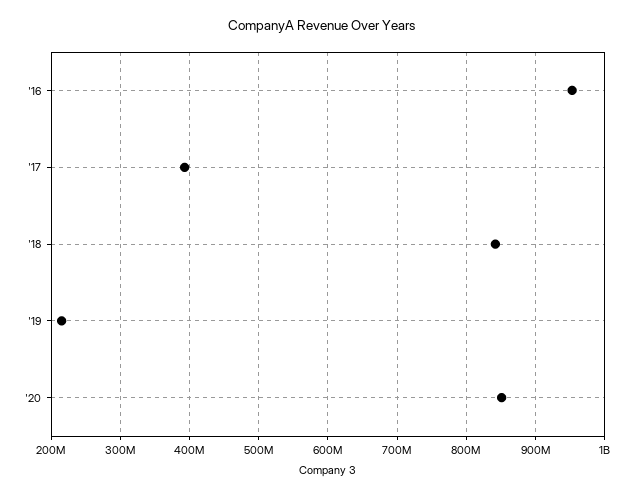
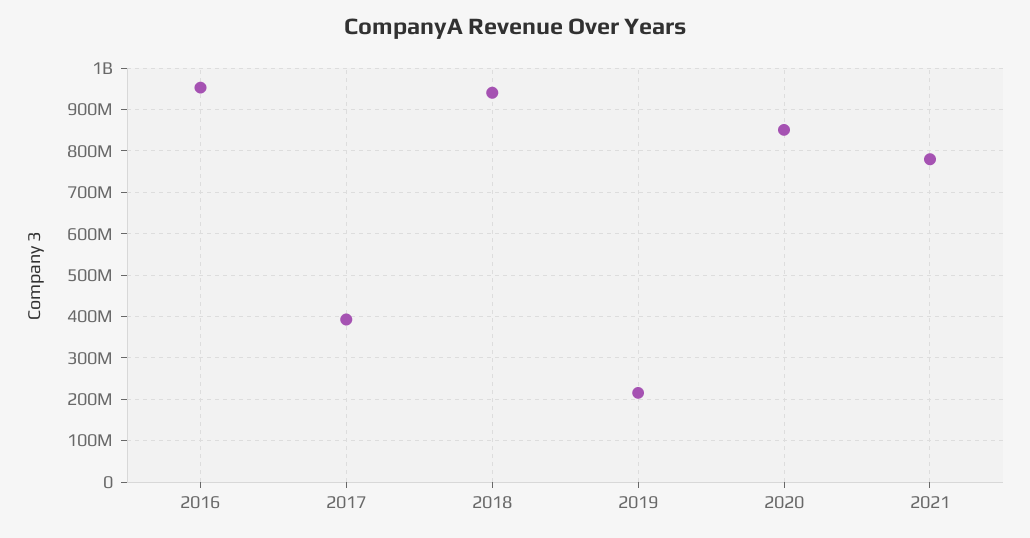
'18: 840000000 -> 940000000
2021: none -> 780000000

